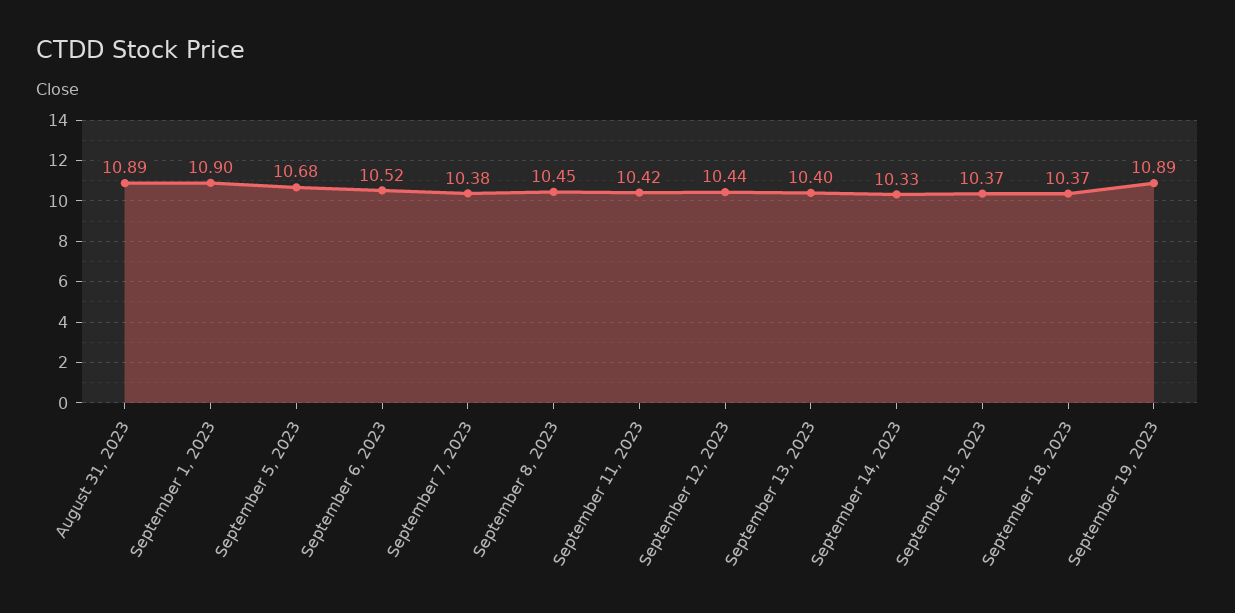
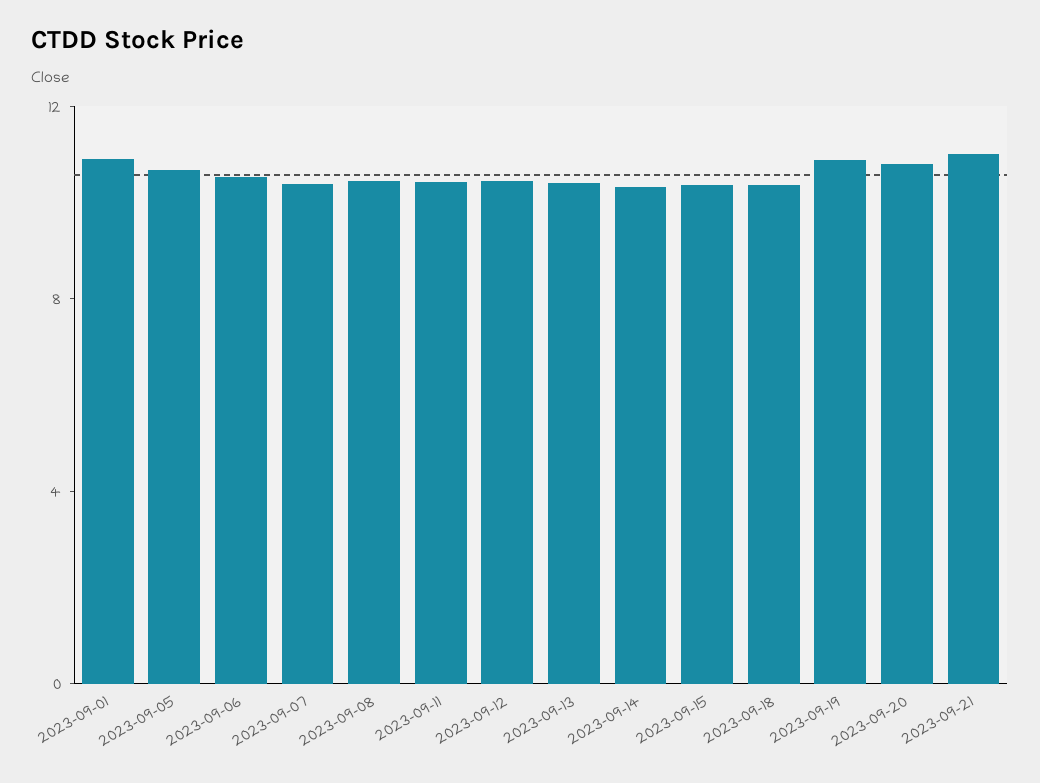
August 31, 2023: 10.89 -> none
2023-09-20: none -> 11
2023-09-21: none -> 11

